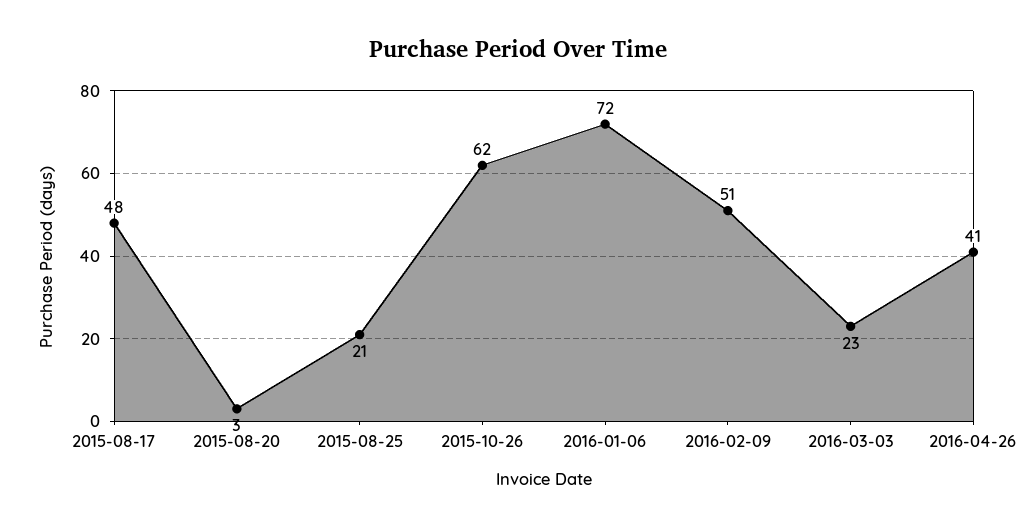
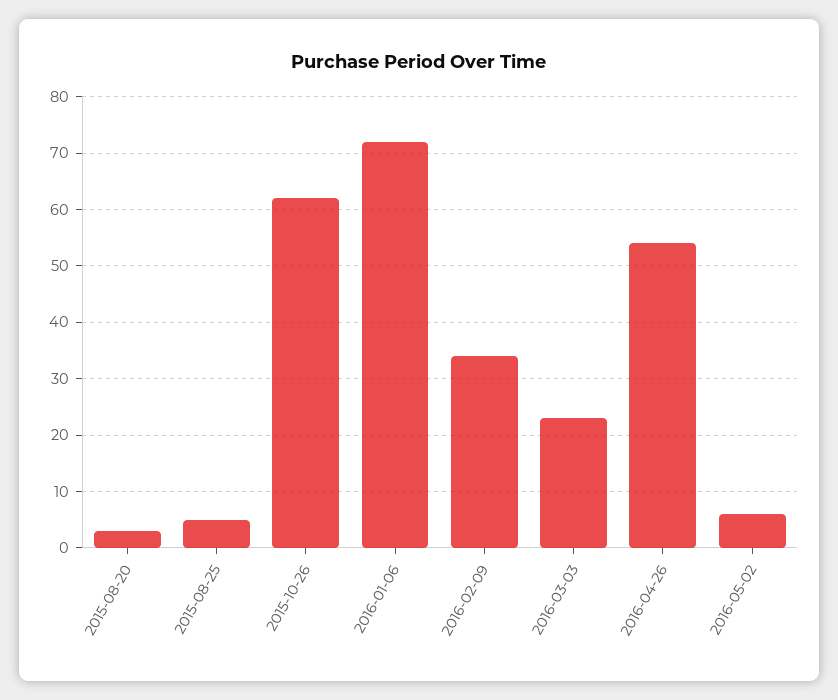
2015-08-17: 48 -> none
2015-08-25: 21 -> 5
2016-02-09: 51 -> 35
2016-04-26: 41 -> 55
2016-05-02: none -> 5

